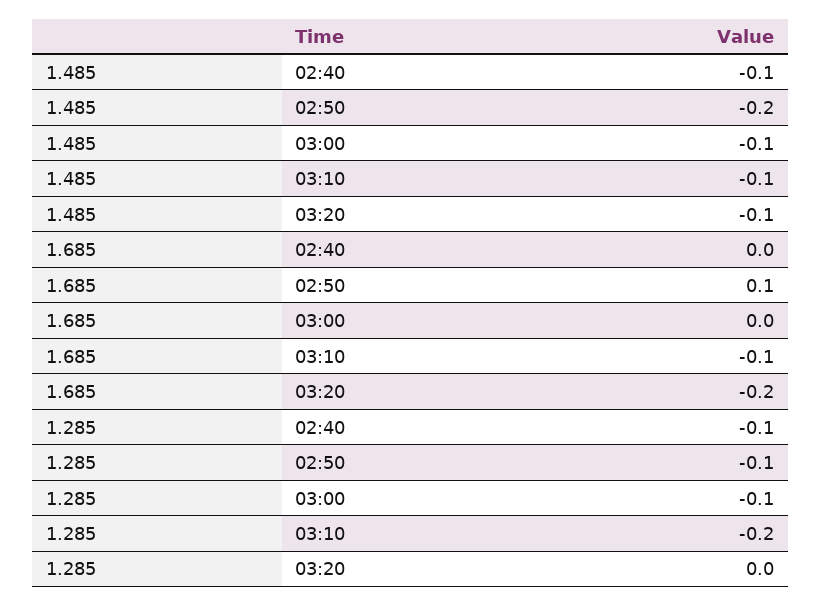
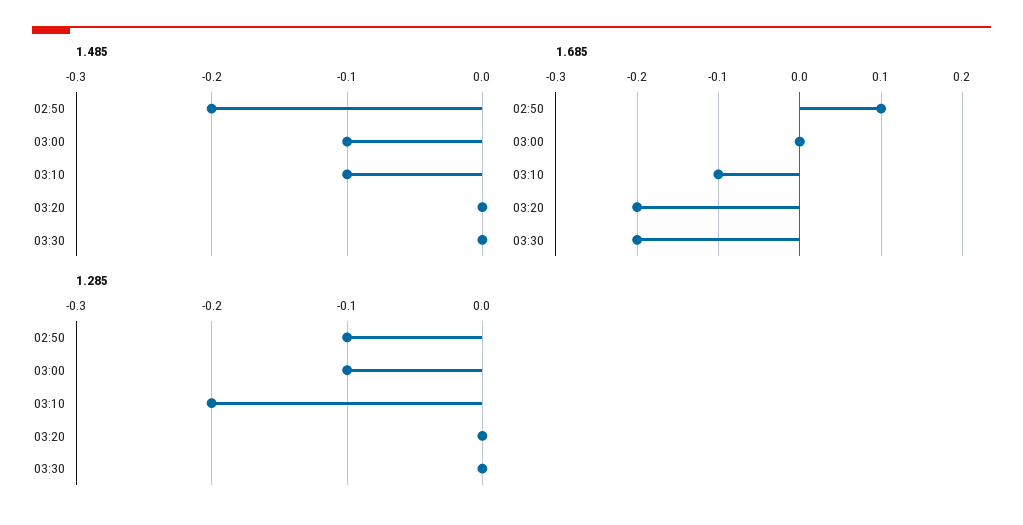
1.485, 02:40: -0.1 -> none
1.485, 03:20: -0.1 -> 0
1.685, 02:40: 0 -> none
1.285, 02:40: -0.1 -> none
1.485, 03:30: none -> 0
1.685, 03:30: none -> -0.2
1.285, 03:30: none -> 0

